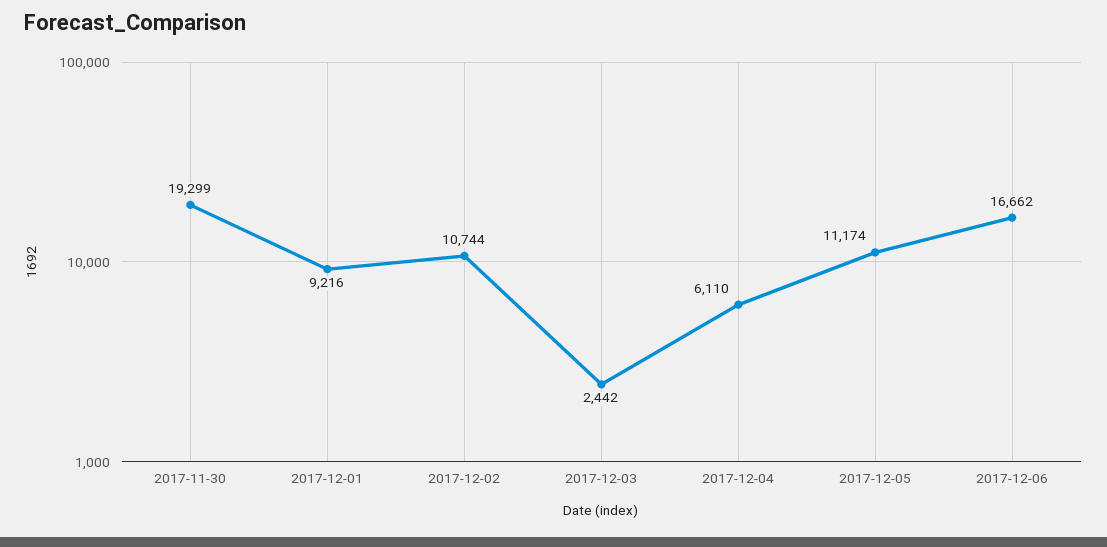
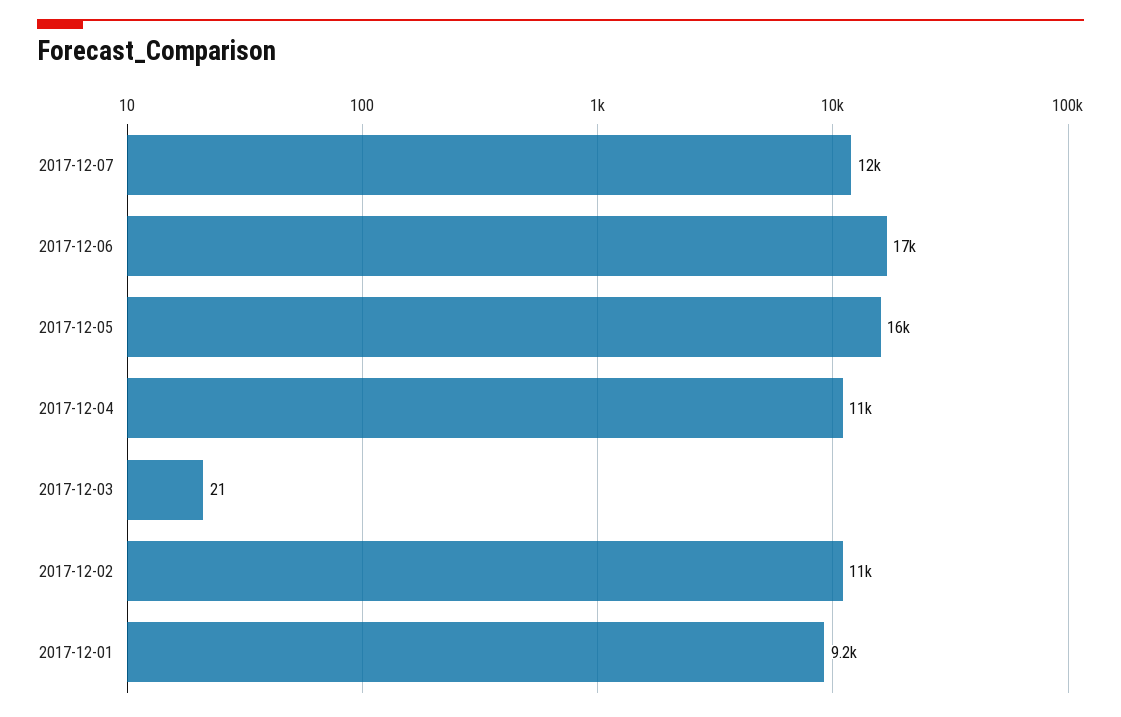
2017-11-30: 19299 -> none
2017-12-03: 2442 -> 21
2017-12-04: 6110 -> 11000
2017-12-05: 11174 -> 16000
2017-12-07: none -> 12000

